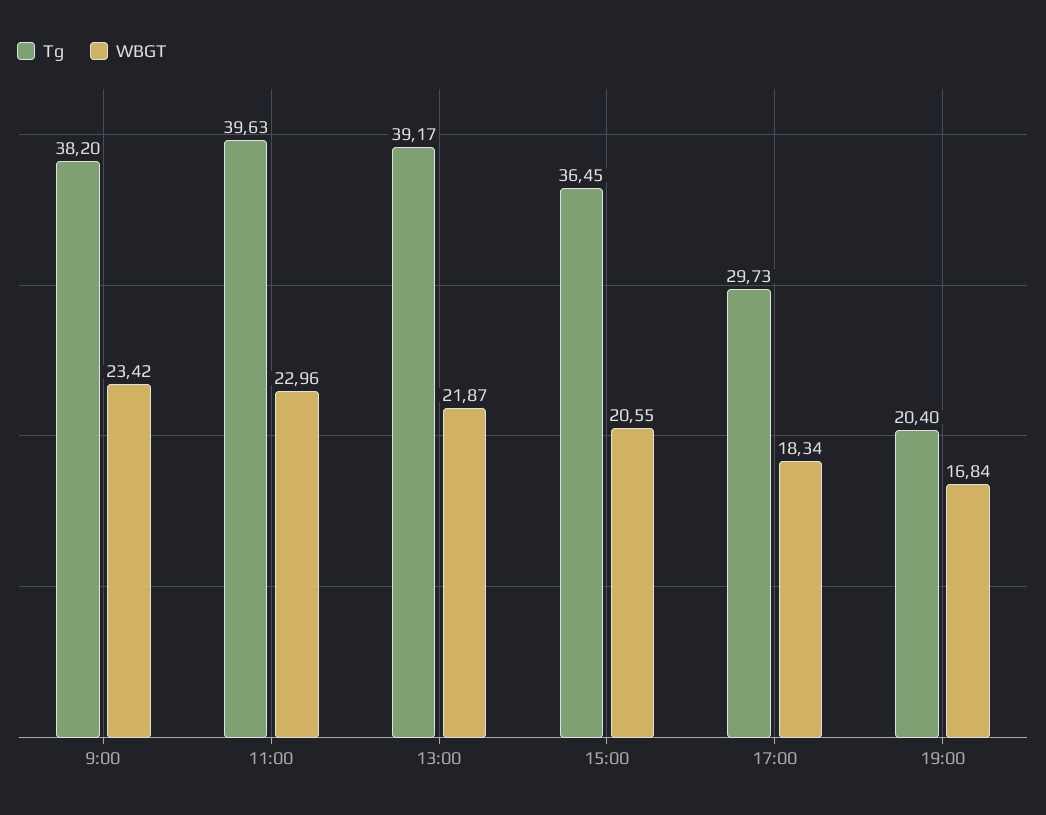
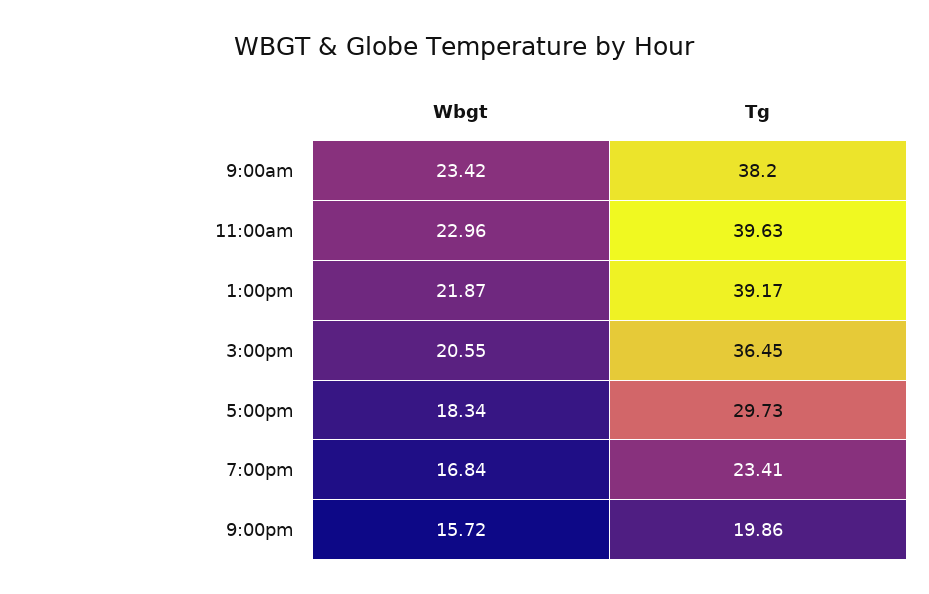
Tg, 19:00: 20.4 -> 23.41
WBGT, 9:00pm: none -> 15.72
Tg, 9:00pm: none -> 19.86

